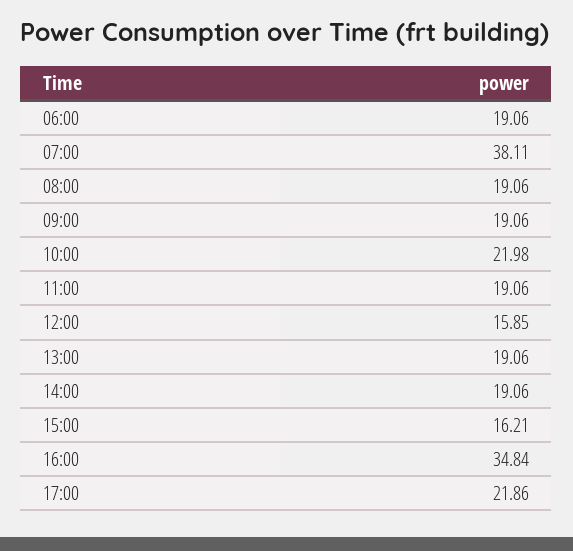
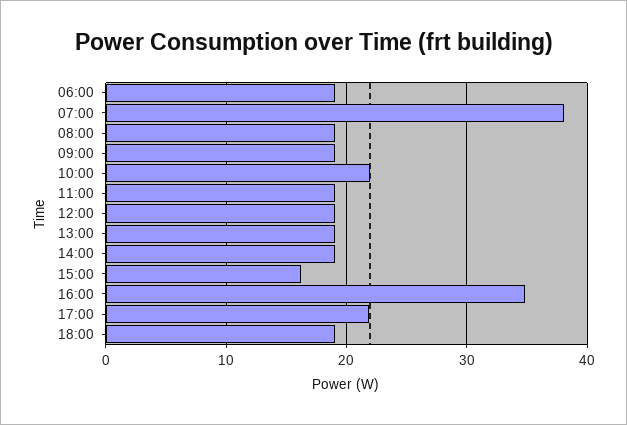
12:00: 15.85 -> 19
18:00: none -> 19

